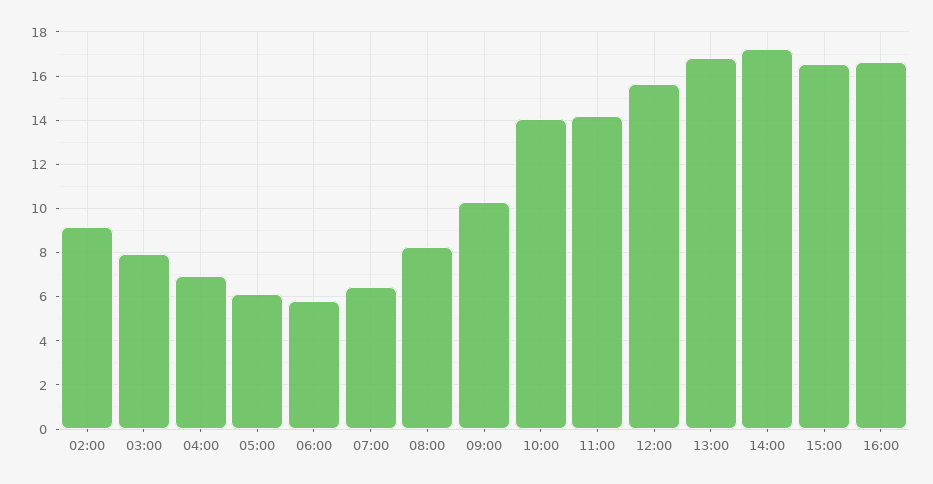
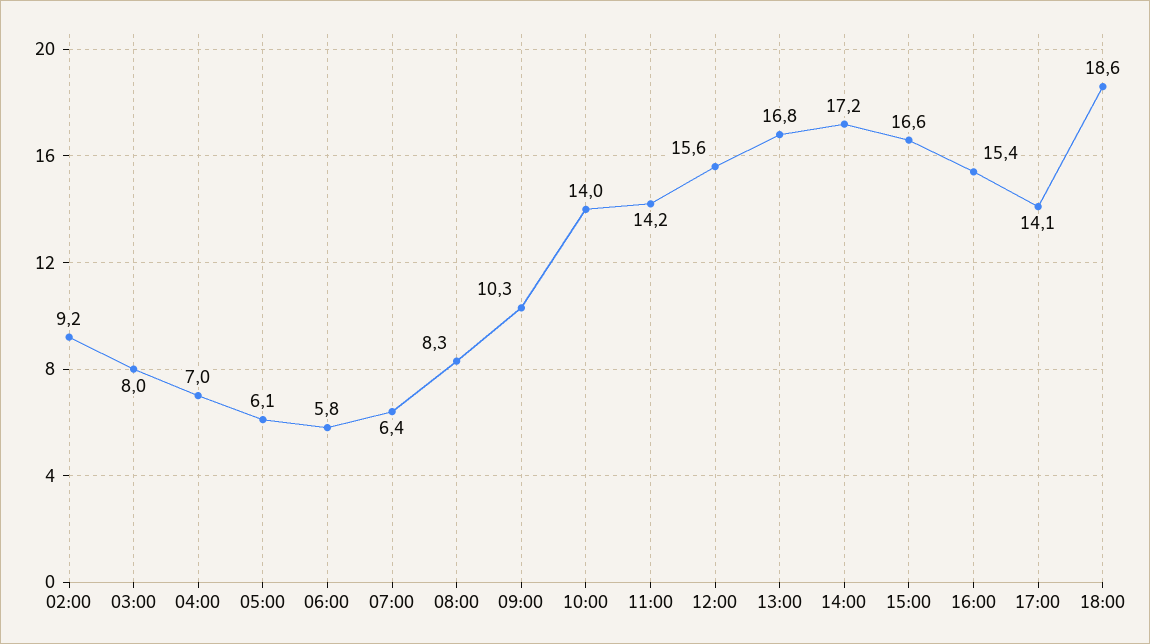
16:00: 16.5 -> 15.4
17:00: none -> 14.1
18:00: none -> 18.6

